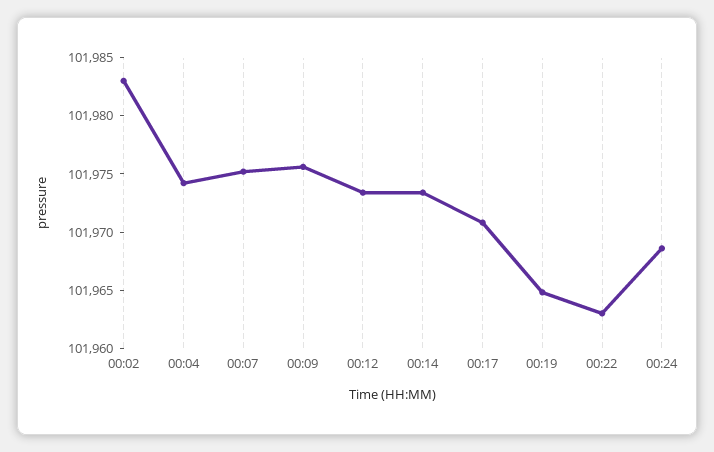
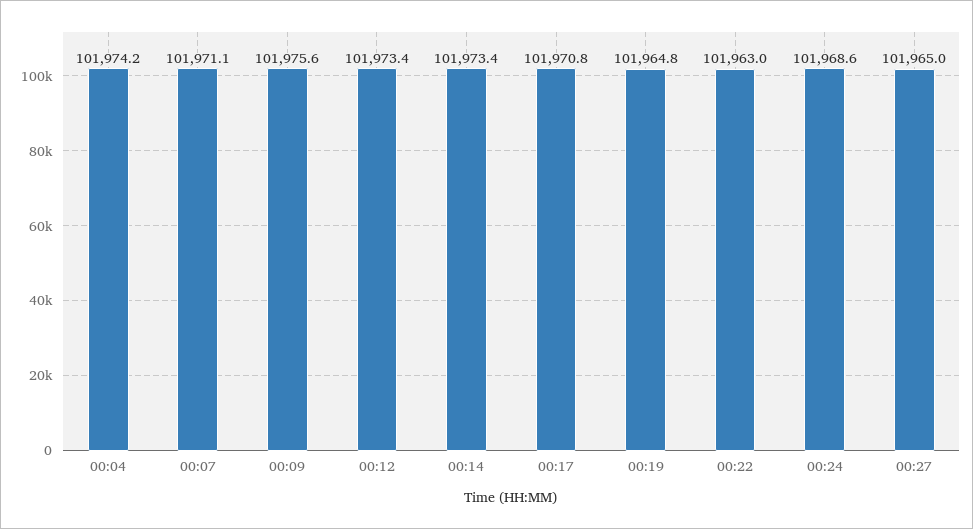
00:02: 101983 -> none
00:07: 101975 -> 101971.1
00:27: none -> 101965

